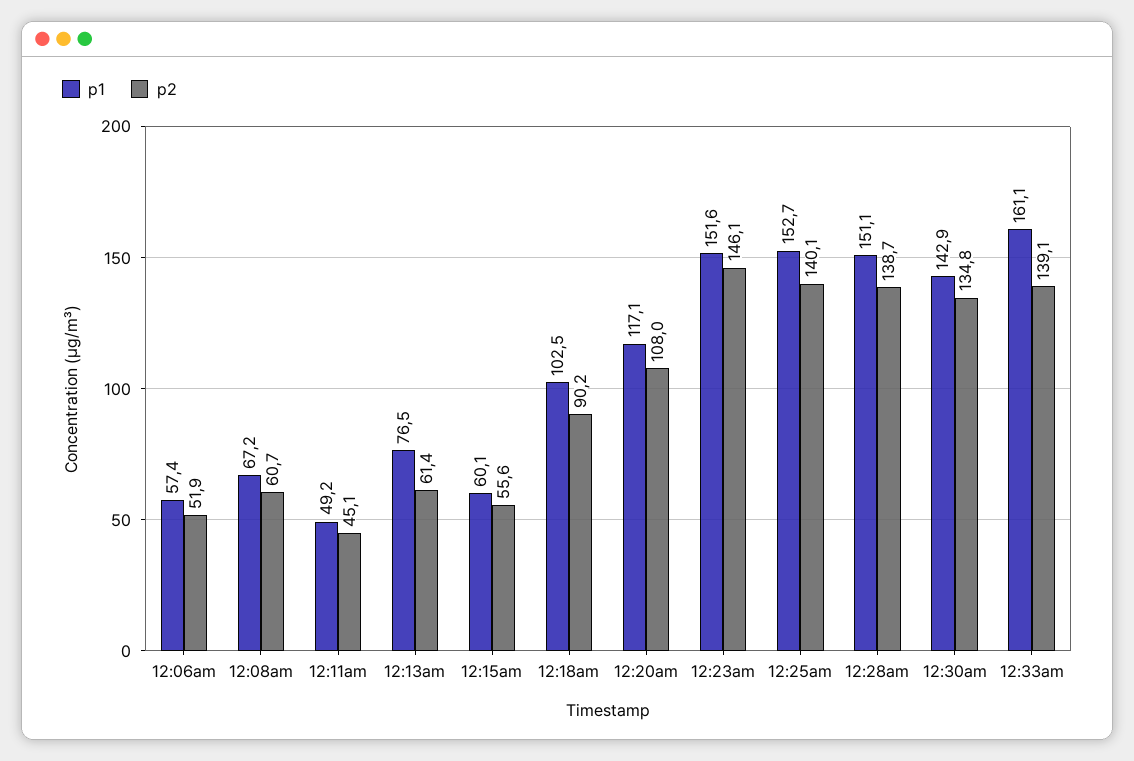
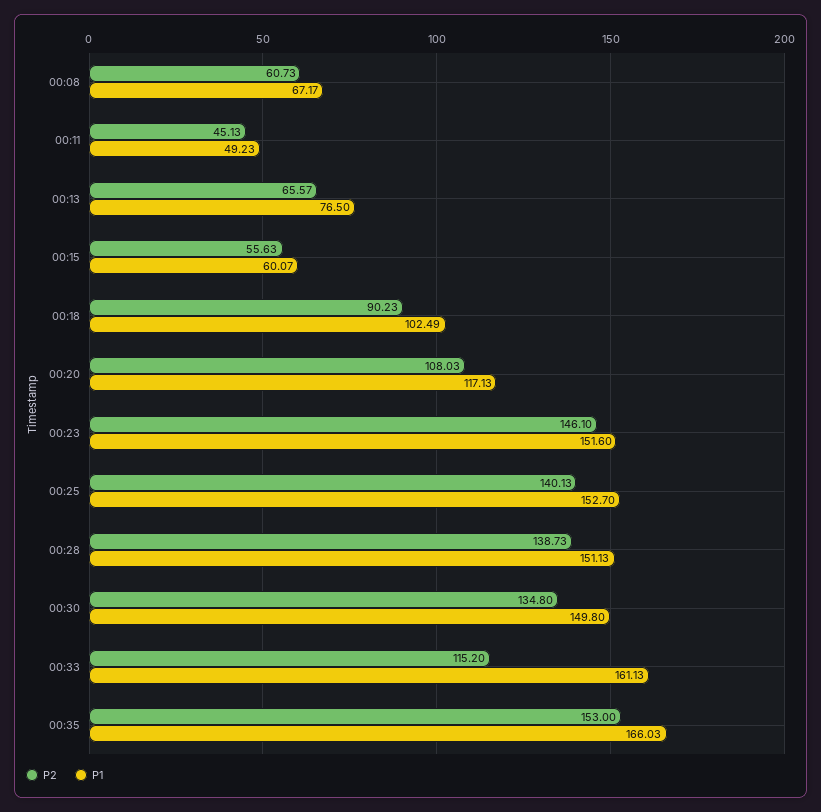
p1, 12:06am: 57.4 -> none
p2, 12:06am: 51.9 -> none
p2, 12:13am: 61.4 -> 65.57
p1, 12:30am: 142.9 -> 149.8
p2, 12:33am: 139.1 -> 115.2
p2, 00:35: none -> 153
p1, 00:35: none -> 166.03

